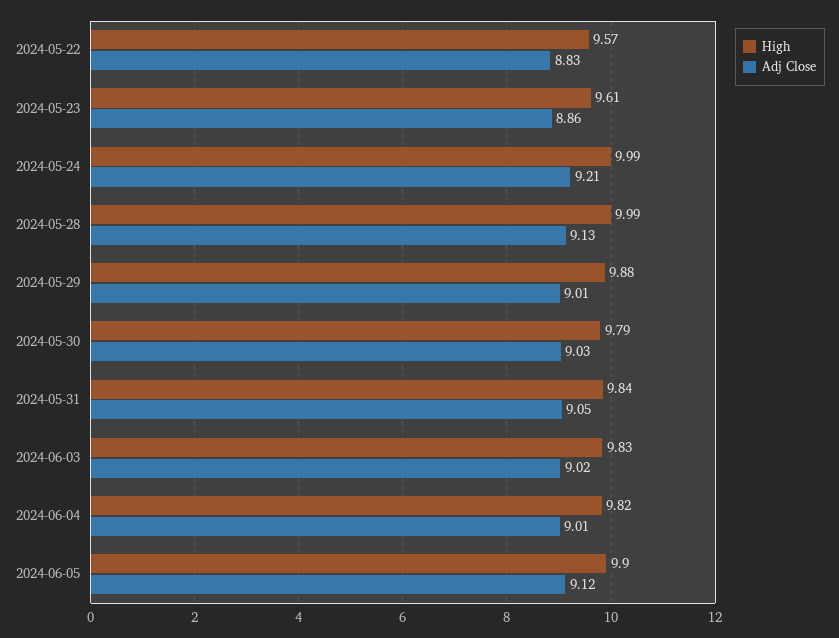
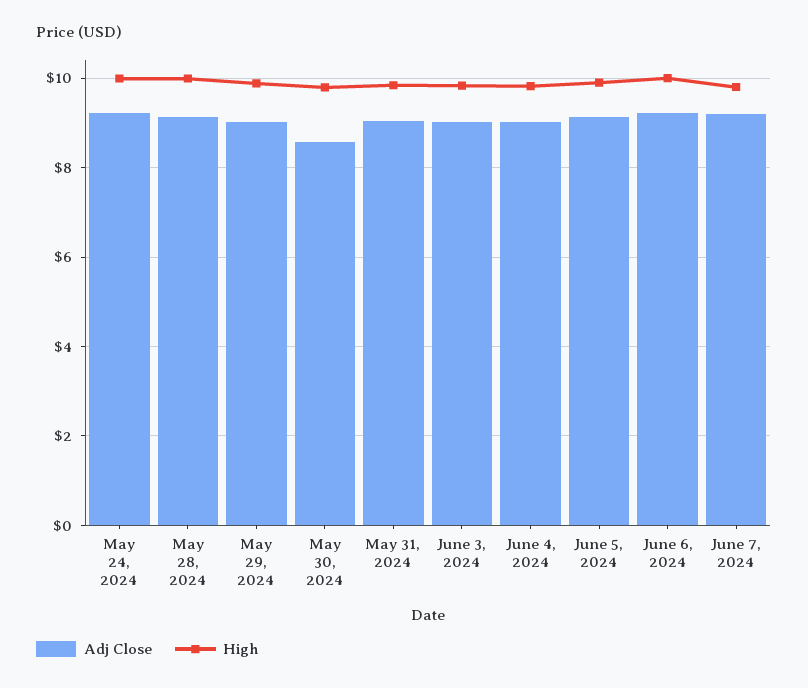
High, 2024-05-22: 9.57 -> none
Adj Close, 2024-05-22: 8.83 -> none
High, 2024-05-23: 9.61 -> none
Adj Close, 2024-05-23: 8.86 -> none
Adj Close, 2024-05-30: 9.03 -> 8.6
Adj Close, June 6, 2024: none -> 9.2
High, June 6, 2024: none -> 10
Adj Close, June 7, 2024: none -> 9.2
High, June 7, 2024: none -> 9.8

